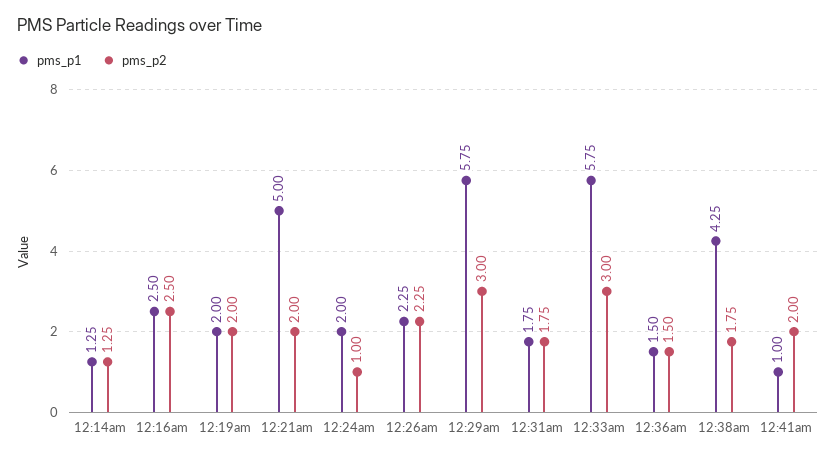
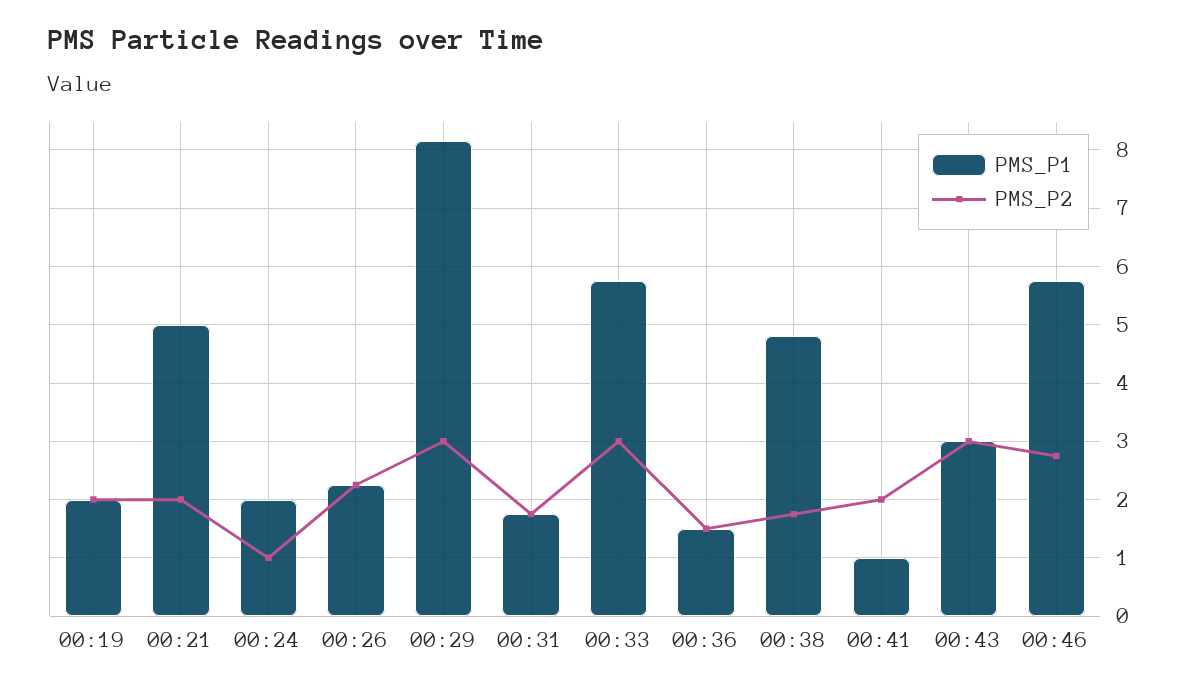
pms_p1, 12:14am: 1.25 -> none
pms_p2, 12:14am: 1.25 -> none
pms_p1, 12:16am: 2.5 -> none
pms_p2, 12:16am: 2.5 -> none
pms_p1, 12:29am: 5.75 -> 8.2
pms_p1, 12:38am: 4.25 -> 4.8
pms_p1, 00:43: none -> 3
pms_p2, 00:43: none -> 3
pms_p1, 00:46: none -> 5.8
pms_p2, 00:46: none -> 2.8

